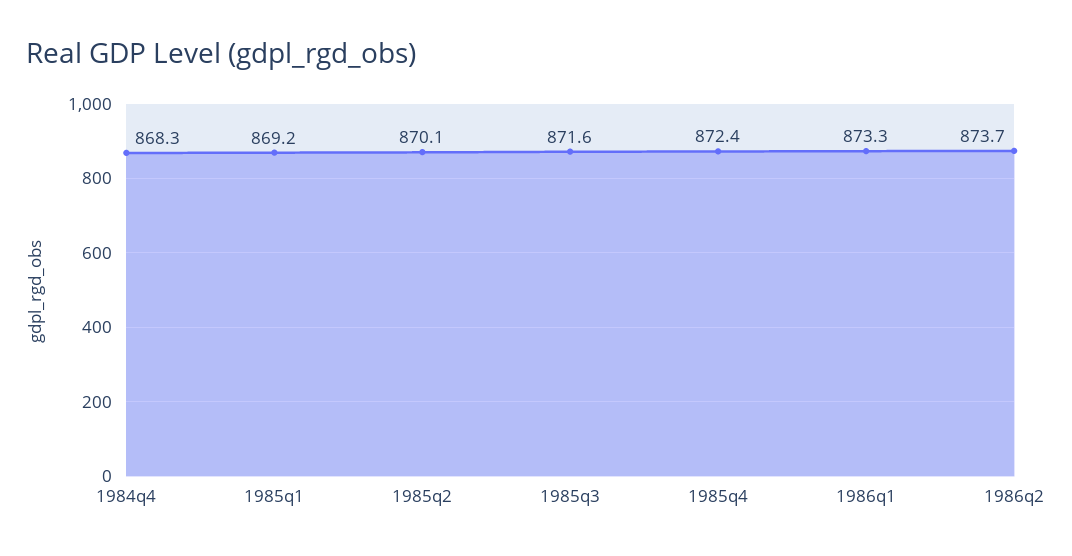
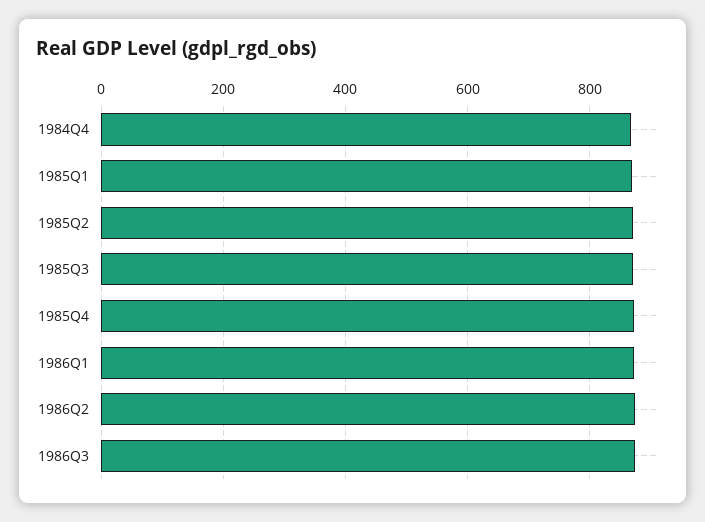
1986Q3: none -> 880

